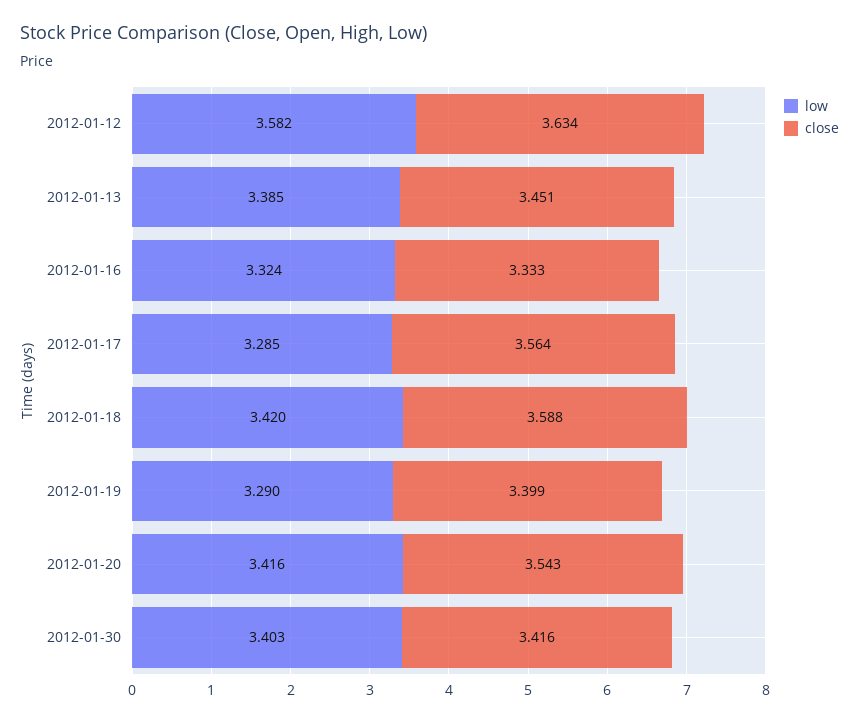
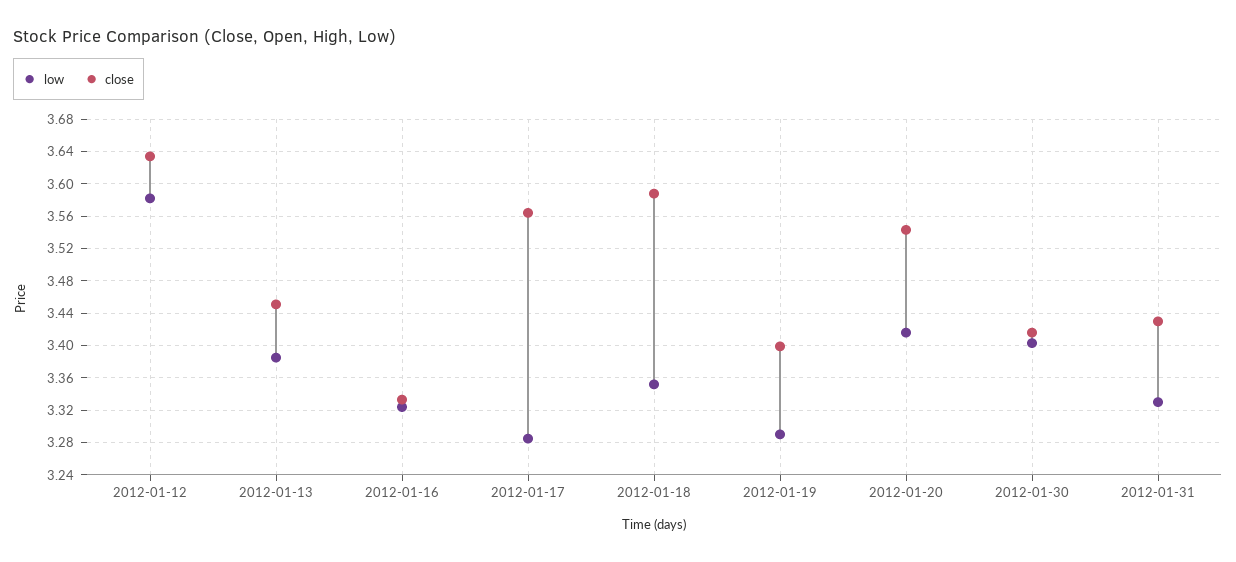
low, 2012-01-18: 3.42 -> 3.35
low, 2012-01-31: none -> 3.33
close, 2012-01-31: none -> 3.43

